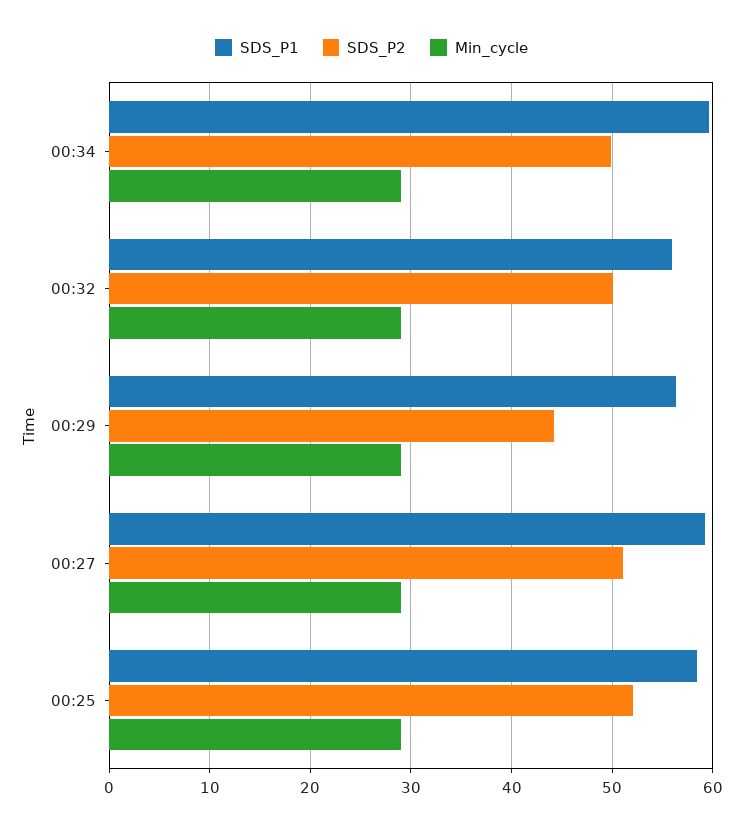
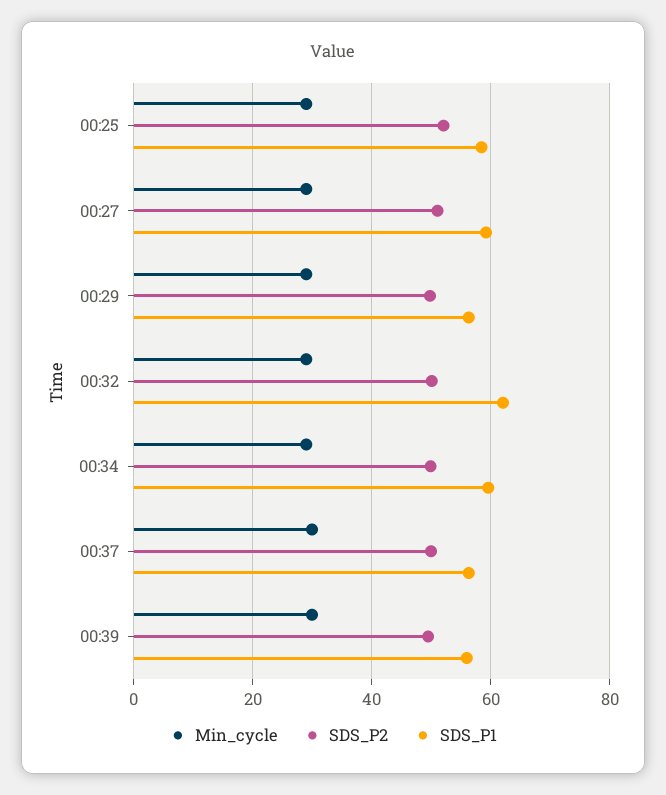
SDS_P1, 00:32: 56 -> 62
SDS_P2, 00:29: 44 -> 50
Min_cycle, 00:37: none -> 30
SDS_P2, 00:37: none -> 50
SDS_P1, 00:37: none -> 56
Min_cycle, 00:39: none -> 30
SDS_P2, 00:39: none -> 50
SDS_P1, 00:39: none -> 56

